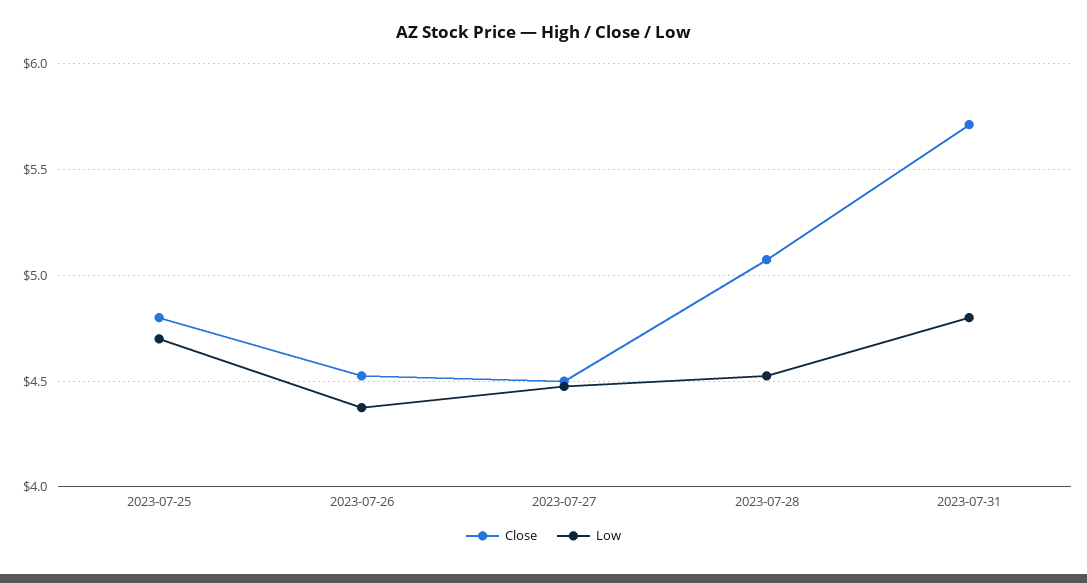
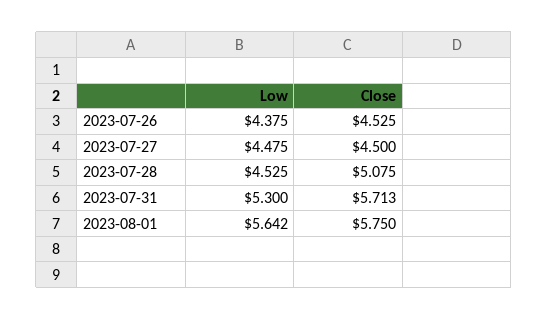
Close, 2023-07-25: 4.8 -> none
Low, 2023-07-25: 4.7 -> none
Low, 2023-07-31: 4.8 -> 5.3
Low, 2023-08-01: none -> 5.642
Close, 2023-08-01: none -> 5.75

